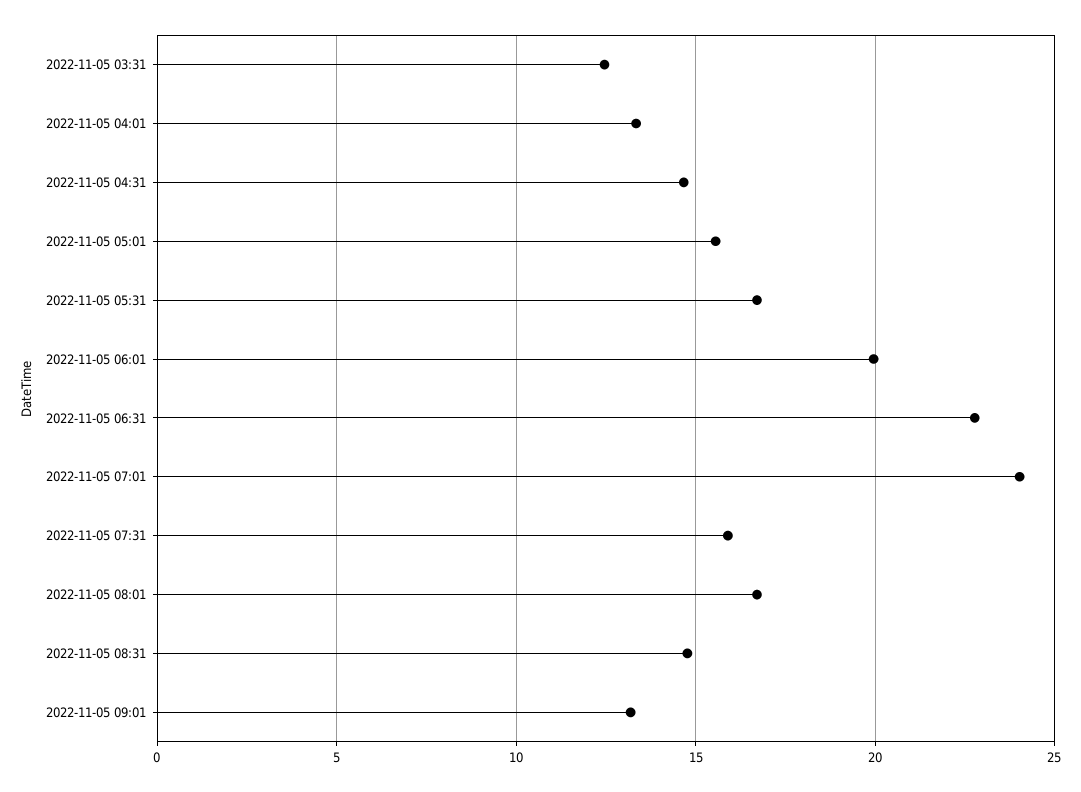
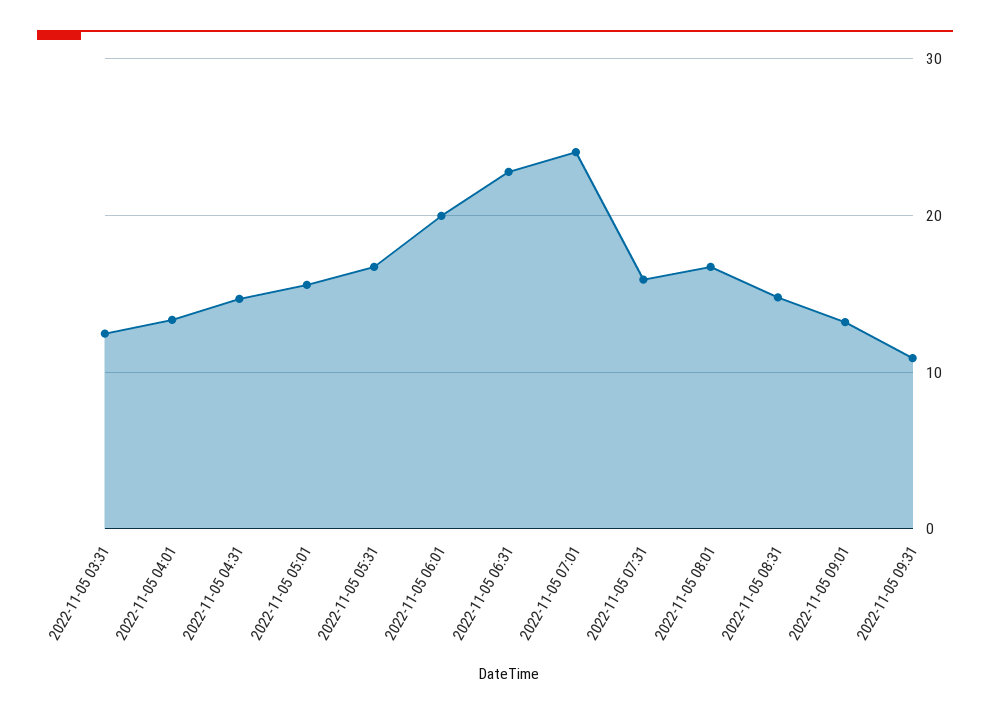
2022-11-05 09:31: none -> 11

